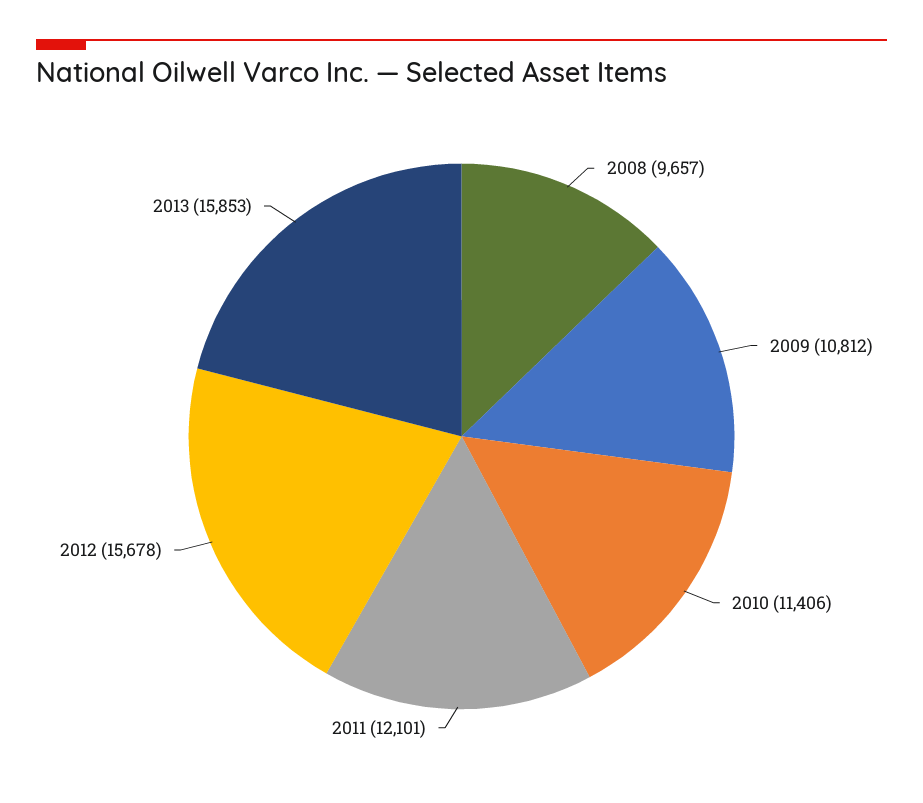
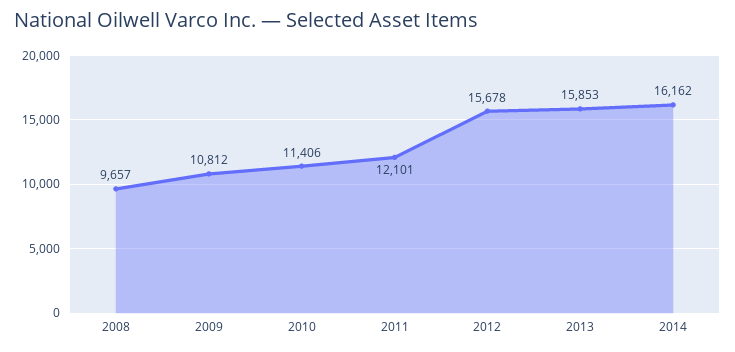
2014: none -> 16162

